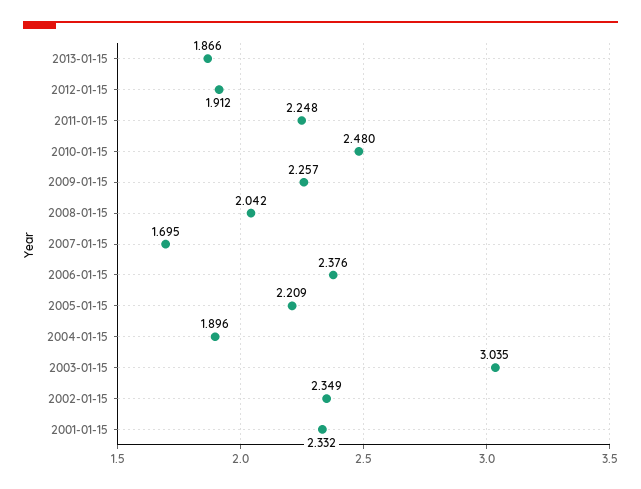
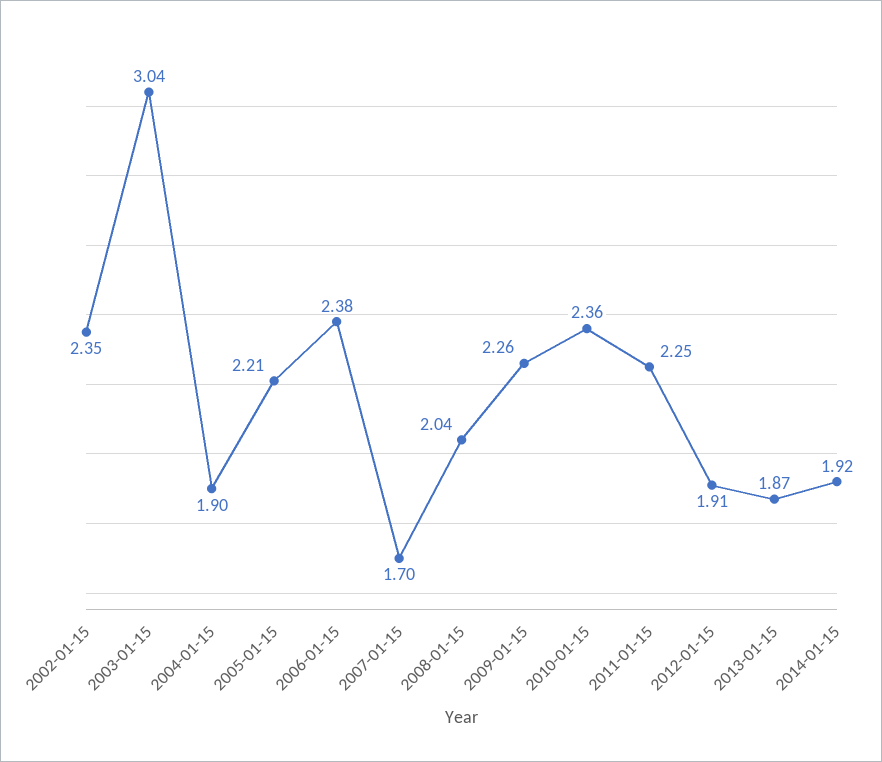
2010-01-15: 2.48 -> 2.36
2001-01-15: 2.332 -> none
2014-01-15: none -> 1.92

